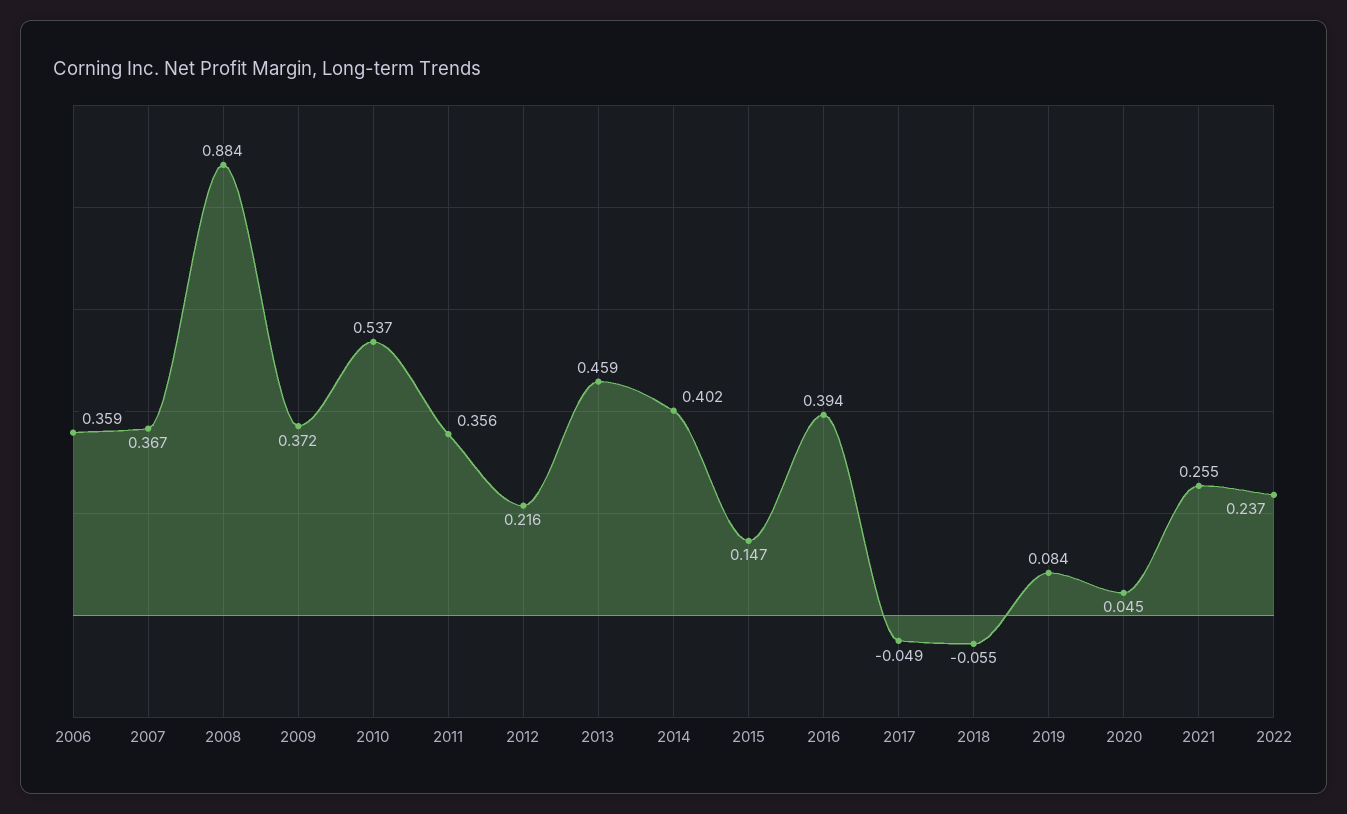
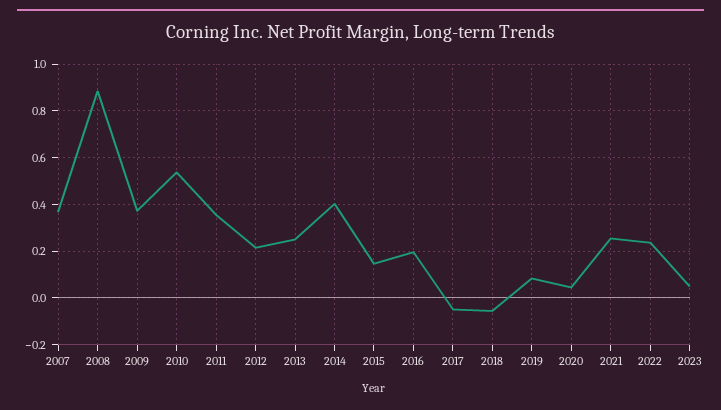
2006: 0.359 -> none
2013: 0.459 -> 0.25
2016: 0.394 -> 0.2
2023: none -> 0.05

